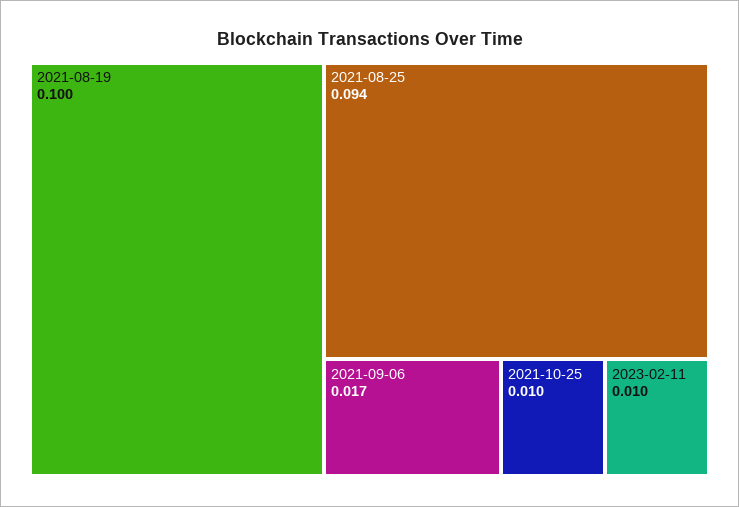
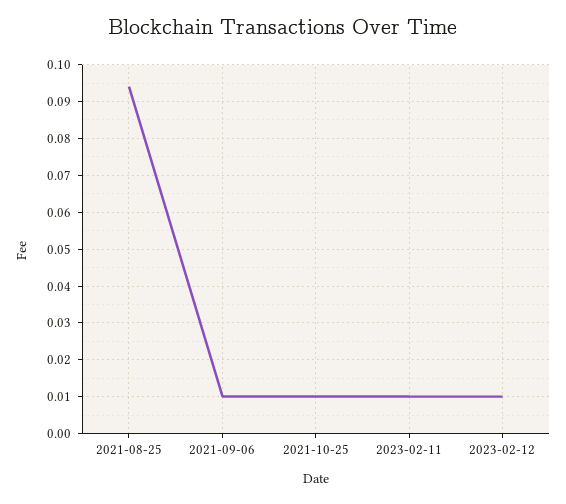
2021-08-19: 0.1 -> none
2021-09-06: 0.017 -> 0.01
2023-02-12: none -> 0.01

